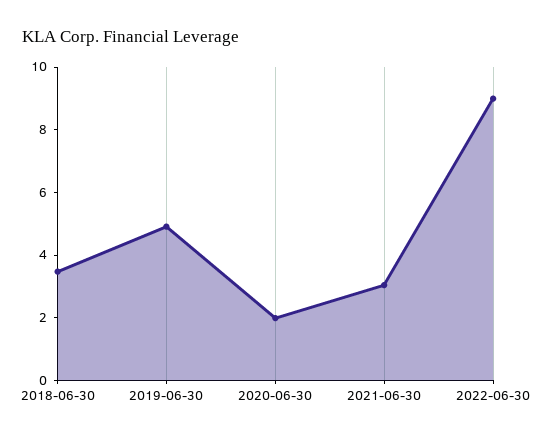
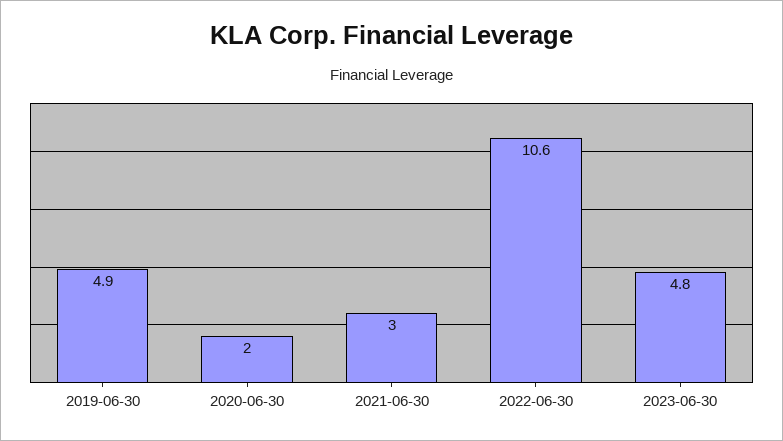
2018-06-30: 3.5 -> none
2022-06-30: 9 -> 10.6
2023-06-30: none -> 4.8

